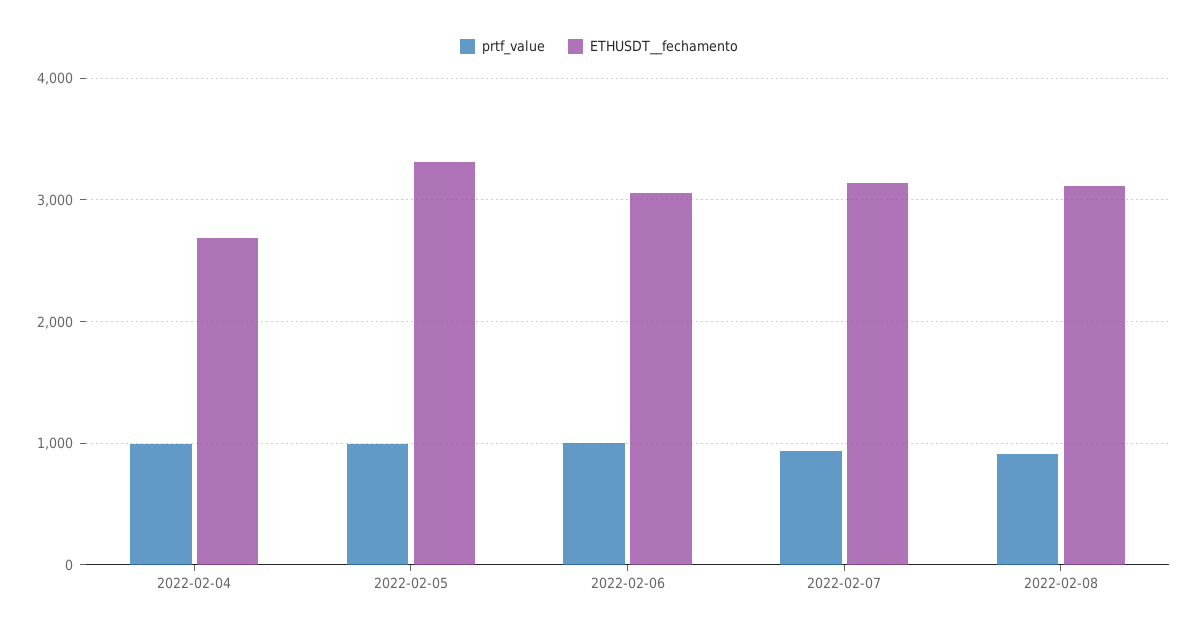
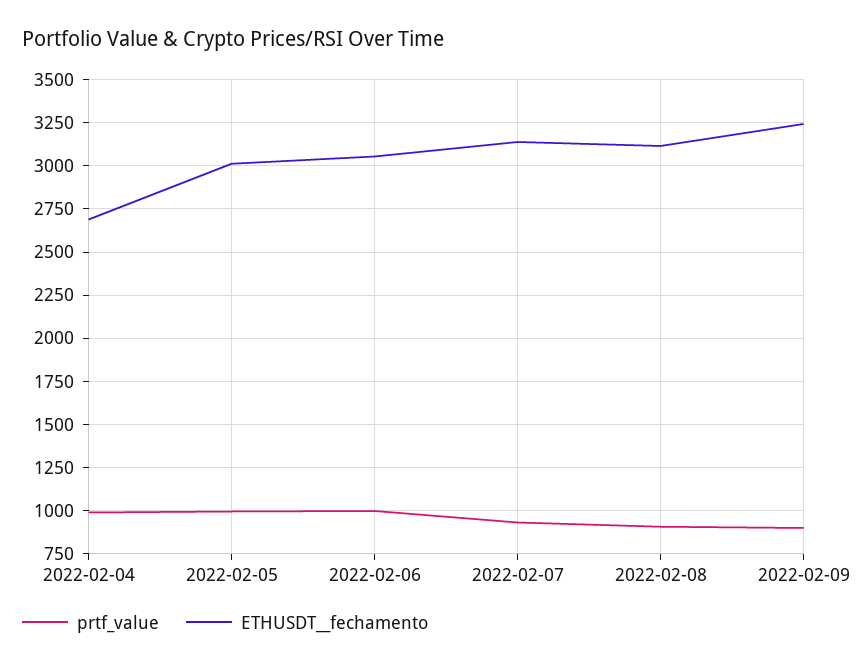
ETHUSDT__fechamento, 2022-02-05: 3300 -> 3000
prtf_value, 2022-02-09: none -> 900
ETHUSDT__fechamento, 2022-02-09: none -> 3250

